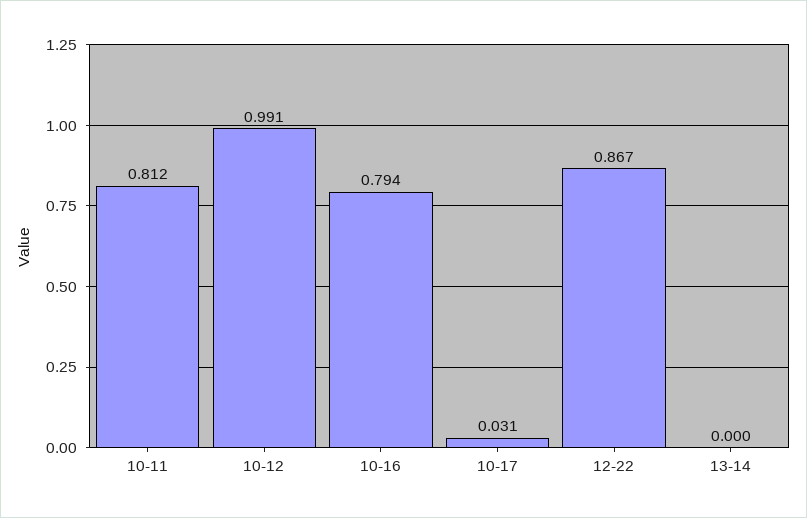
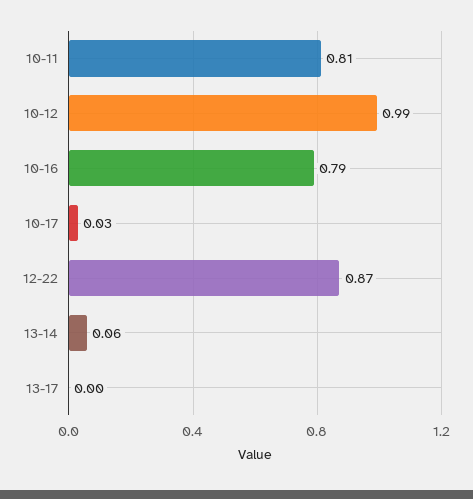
13-14: 0 -> 0.06
13-17: none -> 0

